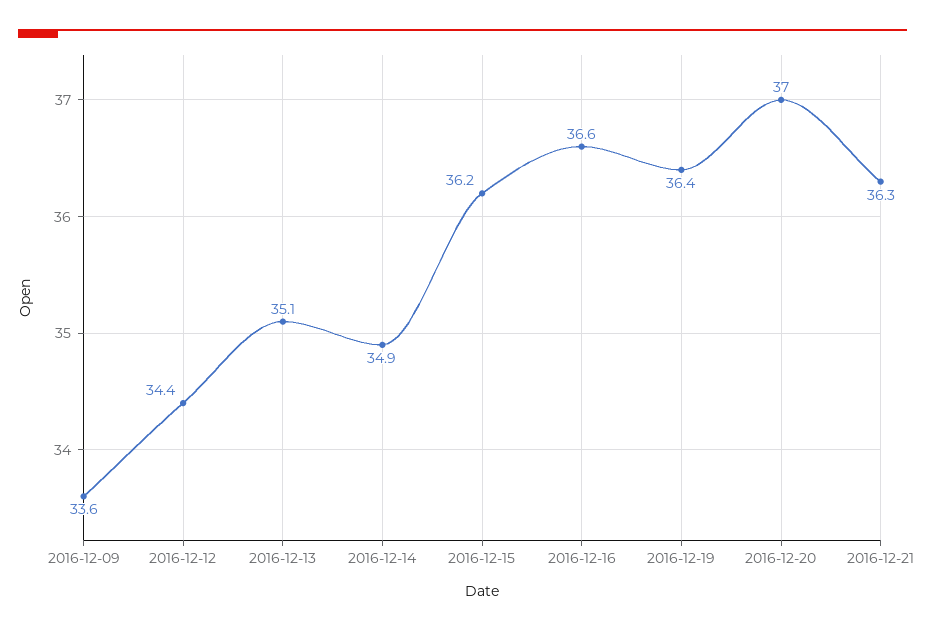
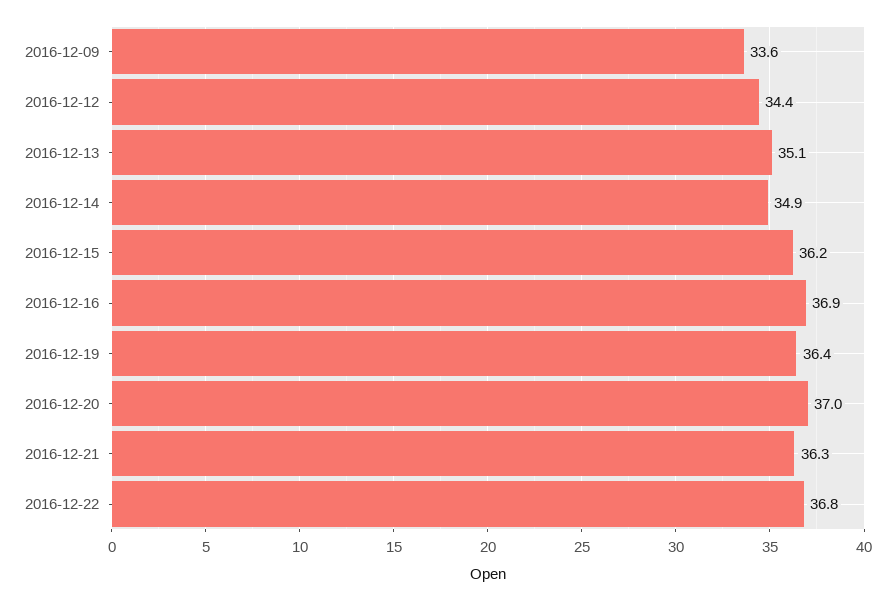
2016-12-16: 36.6 -> 36.9
2016-12-22: none -> 36.8

